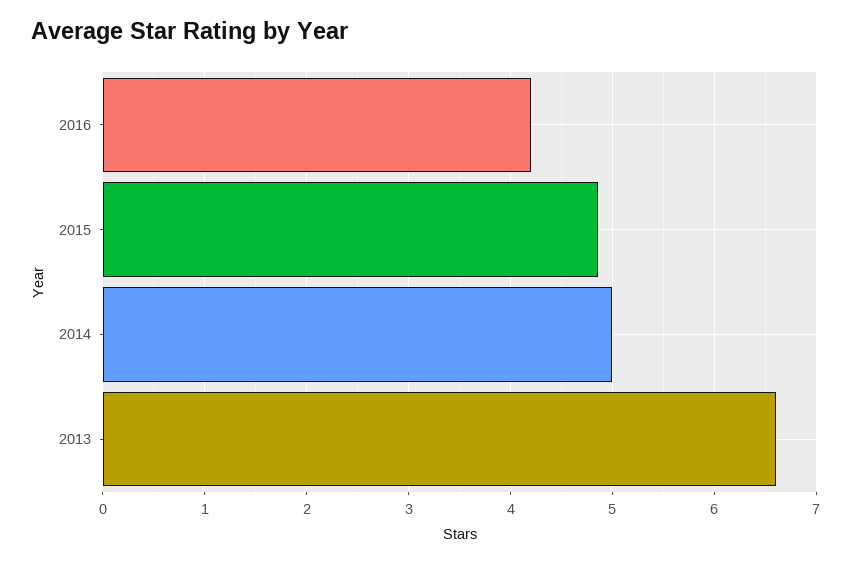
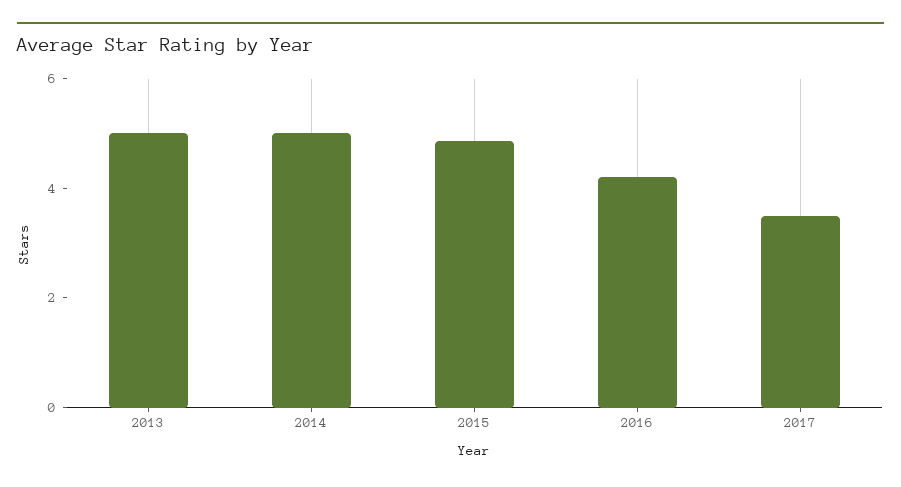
2013: 6.6 -> 5
2017: none -> 3.5

